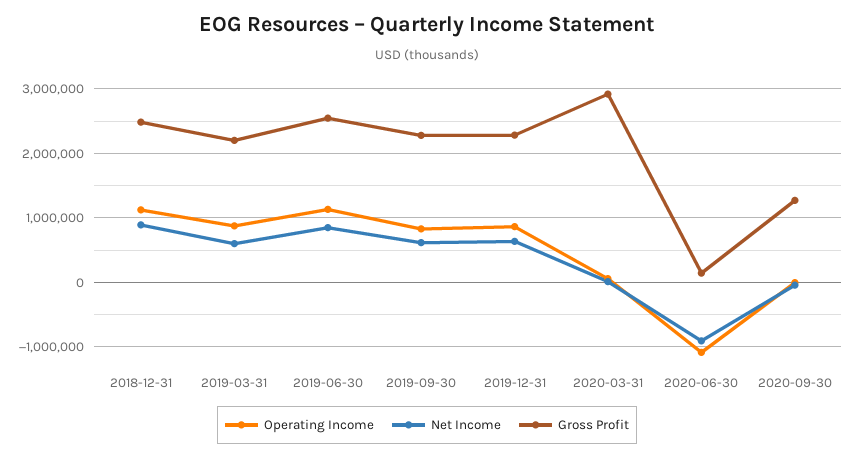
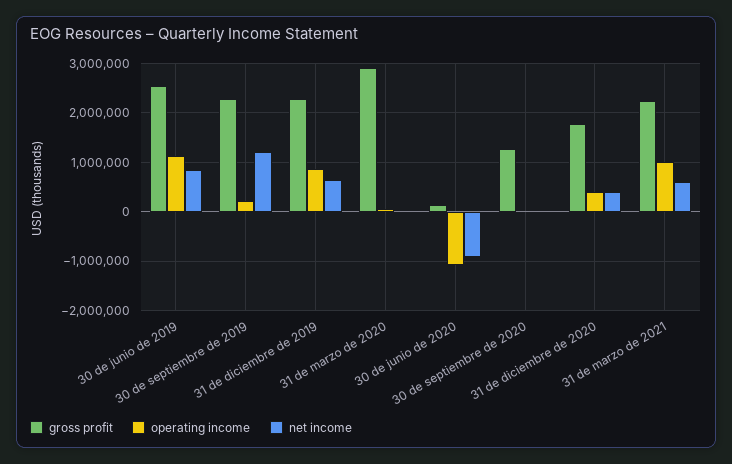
Operating Income, 2018-12-31: 1100000 -> none
Net Income, 2018-12-31: 900000 -> none
Gross Profit, 2018-12-31: 2500000 -> none
Operating Income, 2019-03-31: 900000 -> none
Net Income, 2019-03-31: 600000 -> none
Gross Profit, 2019-03-31: 2200000 -> none
Operating Income, 2019-09-30: 800000 -> 200000
Net Income, 2019-09-30: 600000 -> 1200000
Gross Profit, 31 de diciembre de 2020: none -> 1800000
Operating Income, 31 de diciembre de 2020: none -> 400000
Net Income, 31 de diciembre de 2020: none -> 400000
Gross Profit, 31 de marzo de 2021: none -> 2200000
Operating Income, 31 de marzo de 2021: none -> 1000000
Net Income, 31 de marzo de 2021: none -> 600000

